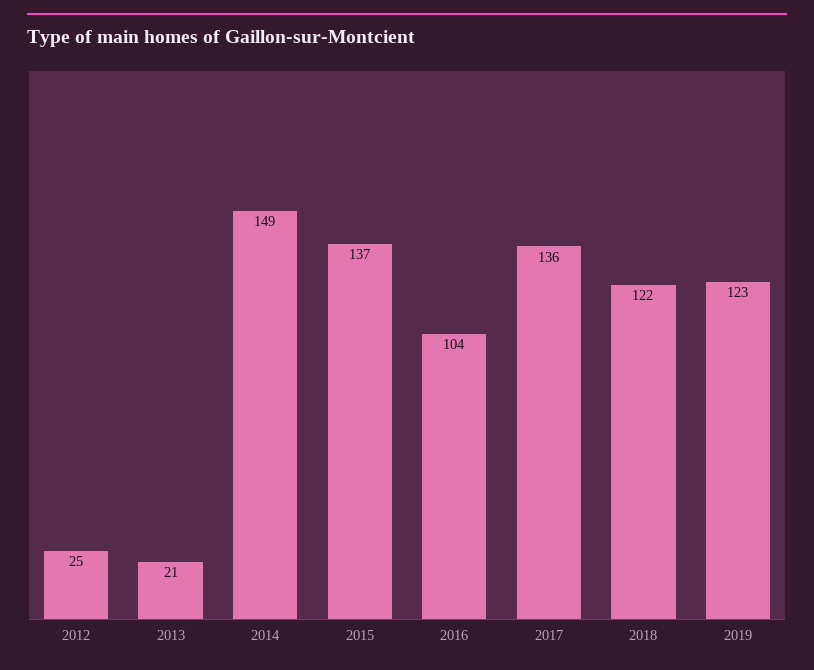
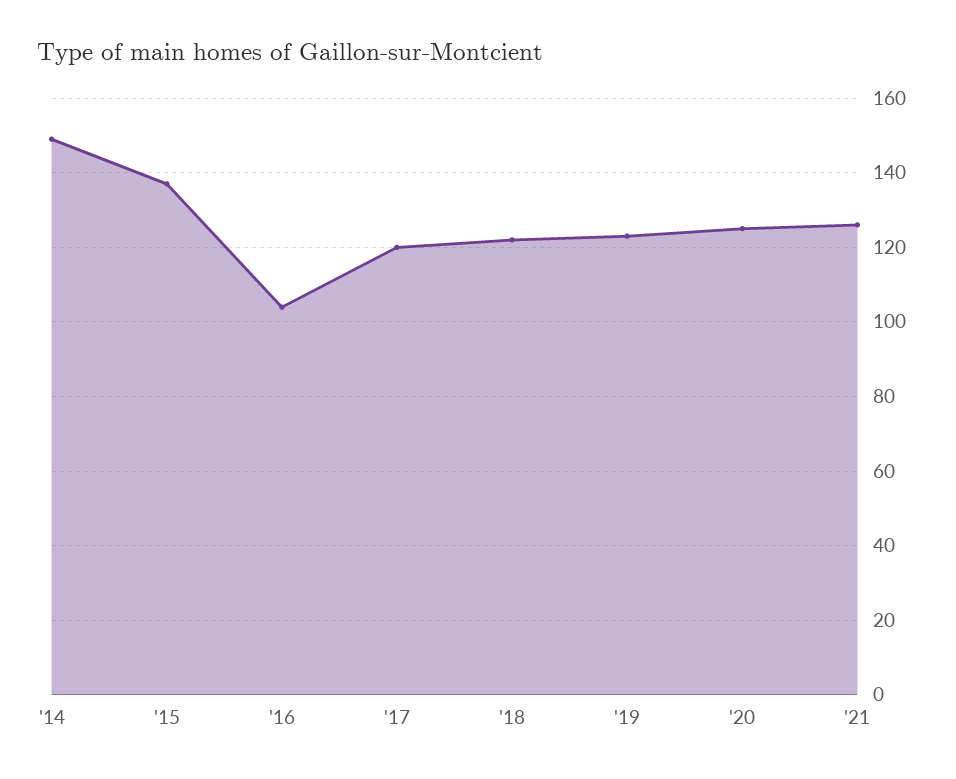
2012: 25 -> none
2013: 21 -> none
2017: 136 -> 120
'20: none -> 125
'21: none -> 125

